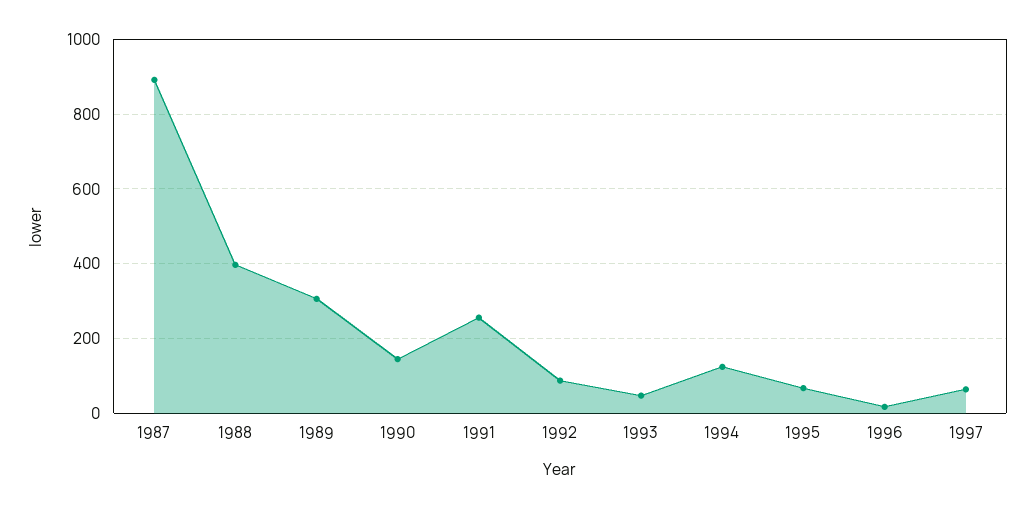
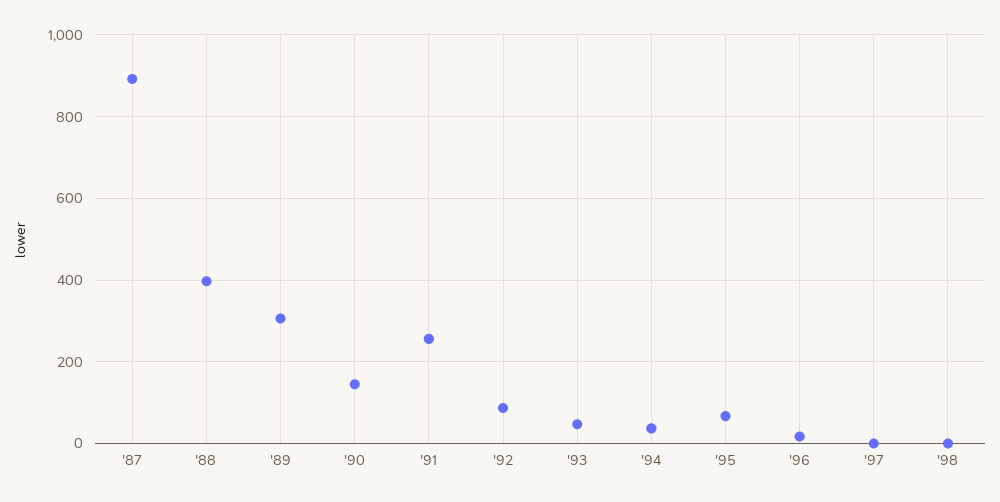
1994: 120 -> 40
1997: 60 -> 0
'98: none -> 0

